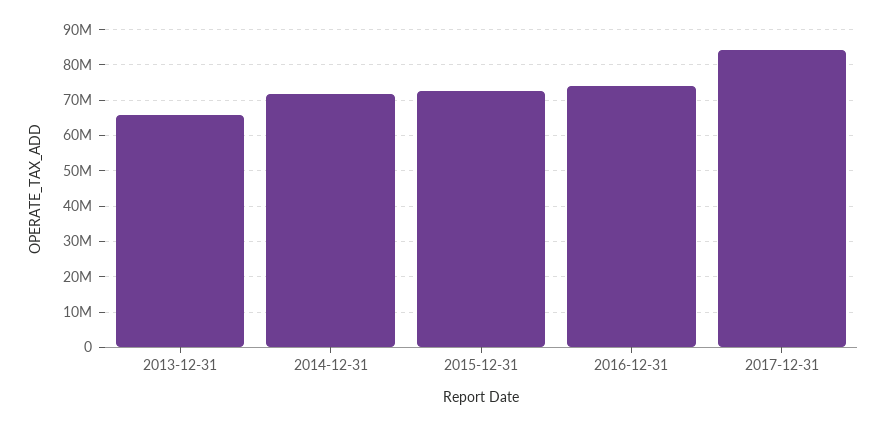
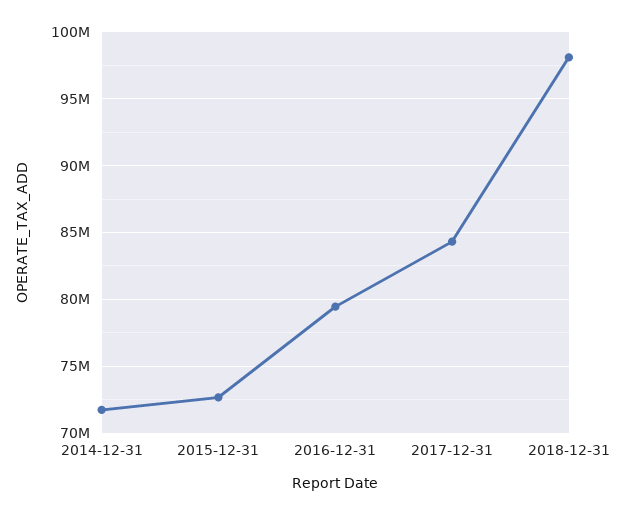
2013-12-31: 66000000 -> none
2016-12-31: 74000000 -> 79500000
2018-12-31: none -> 98000000

